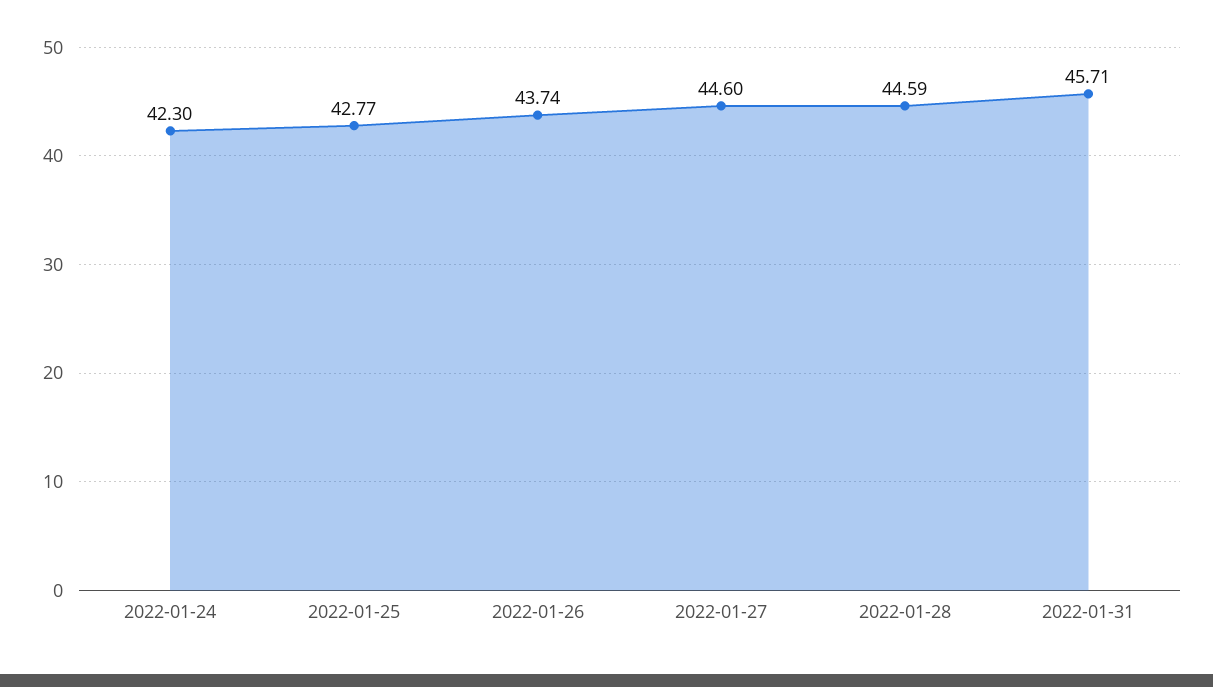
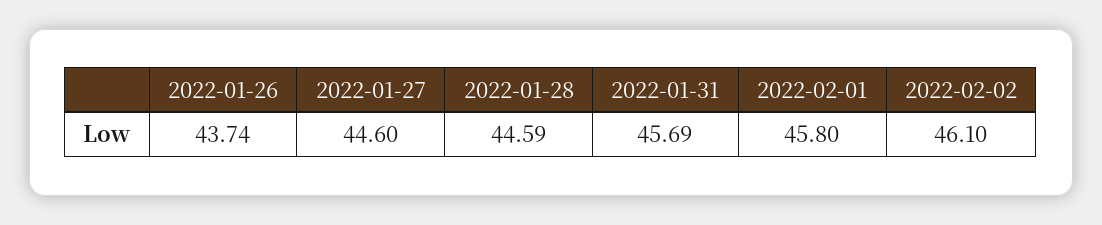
2022-01-24: 42.3 -> none
2022-01-25: 42.77 -> none
2022-01-31: 45.71 -> 45.69
2022-02-01: none -> 45.8
2022-02-02: none -> 46.1

